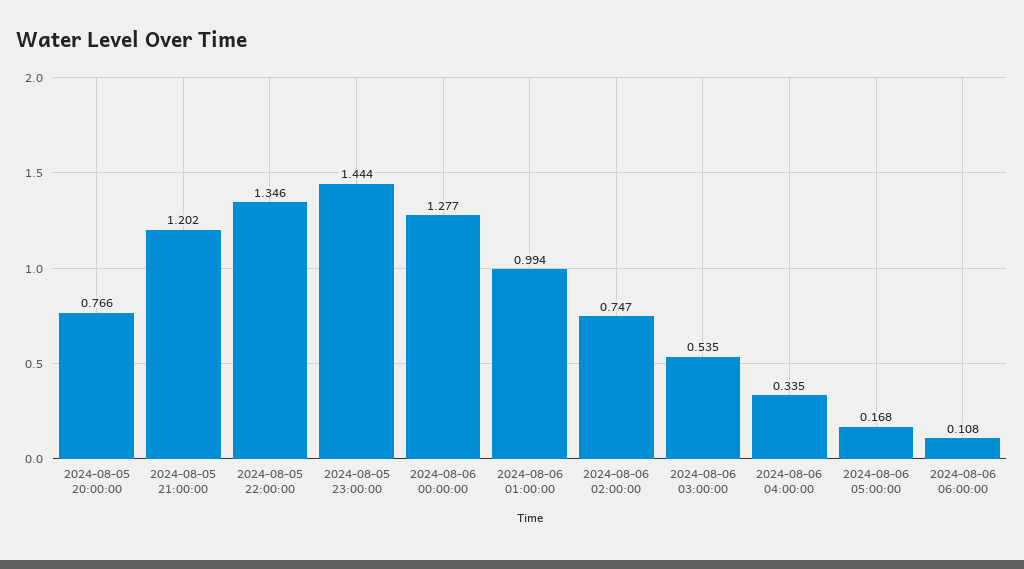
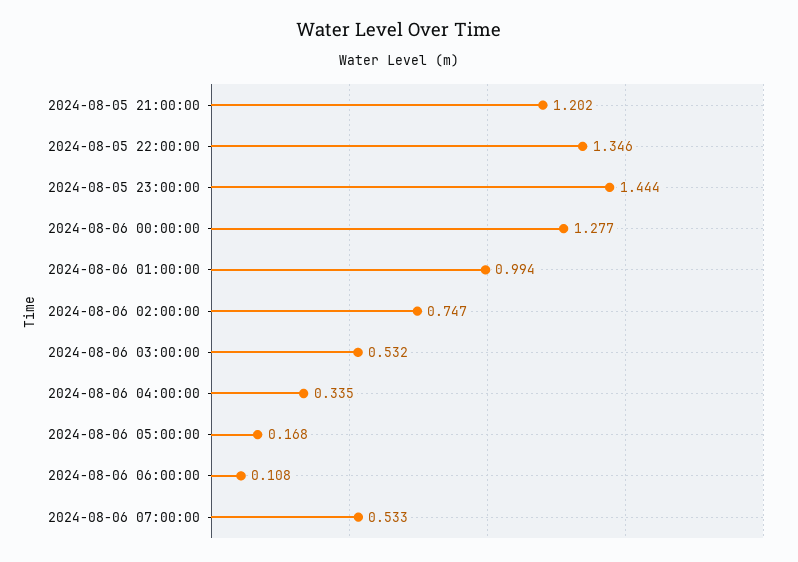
2024-08-05 20:00:00: 0.766 -> none
2024-08-06 03:00:00: 0.535 -> 0.532
2024-08-06 07:00:00: none -> 0.533

